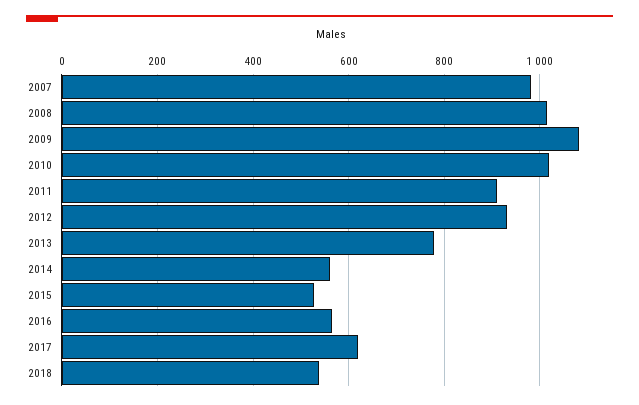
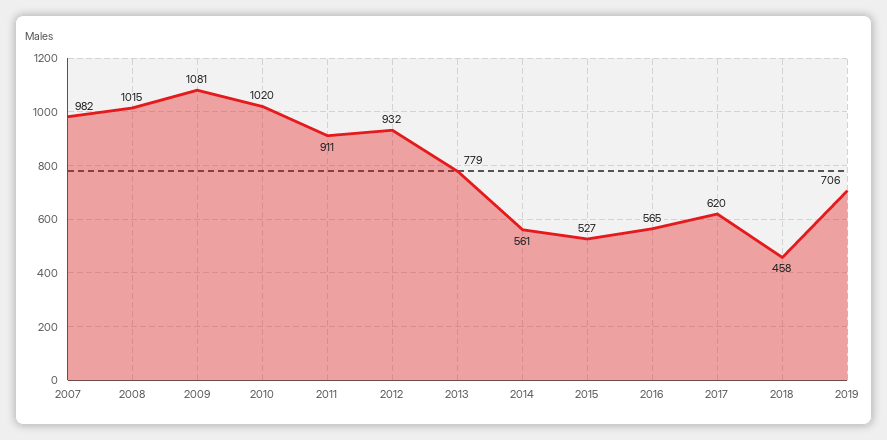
2018: 540 -> 458
2019: none -> 706

